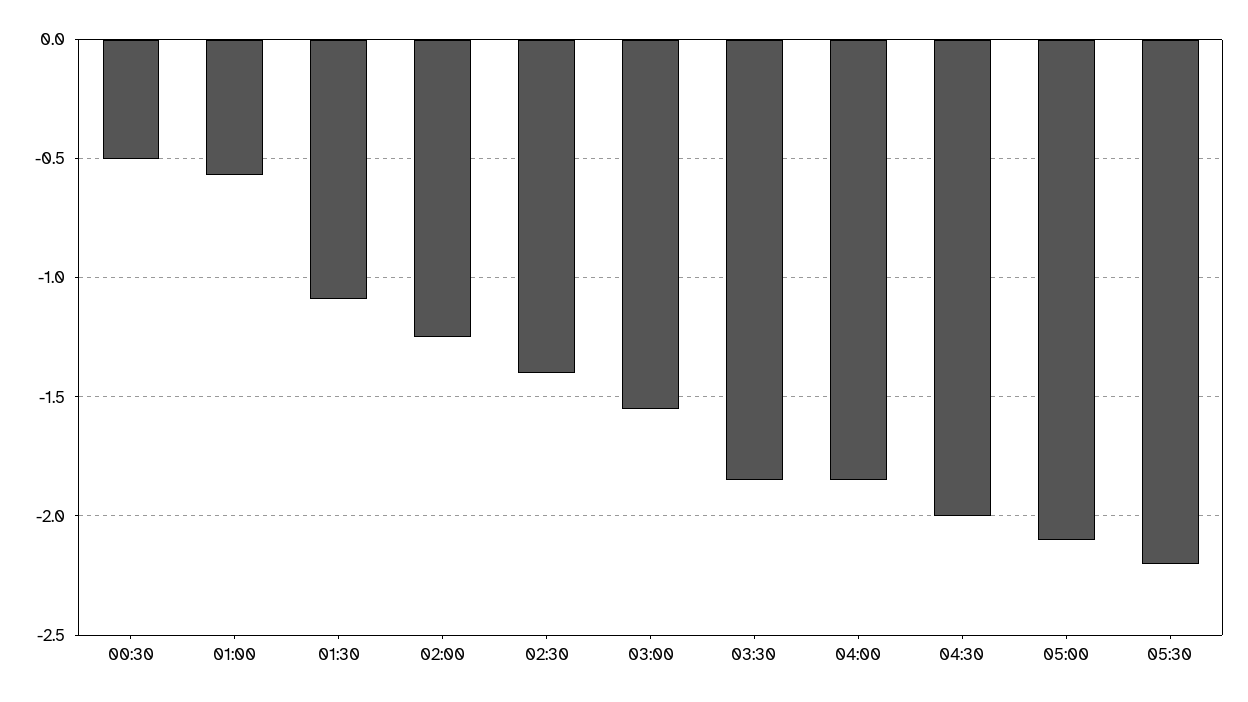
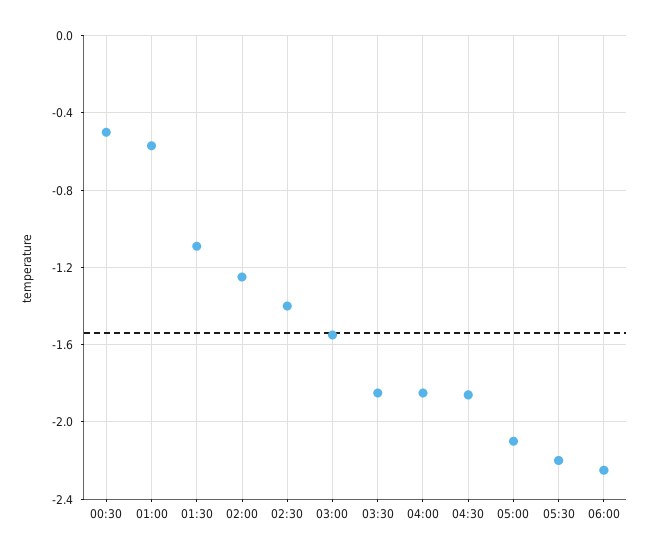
04:30: -2 -> -1.85
06:00: none -> -2.25

